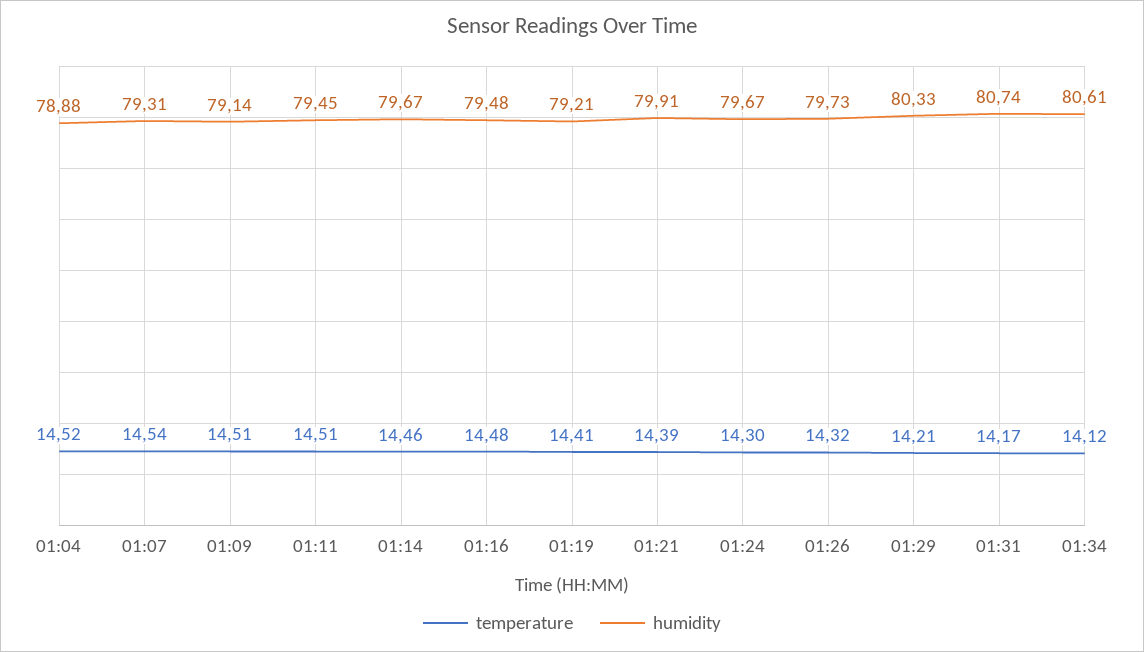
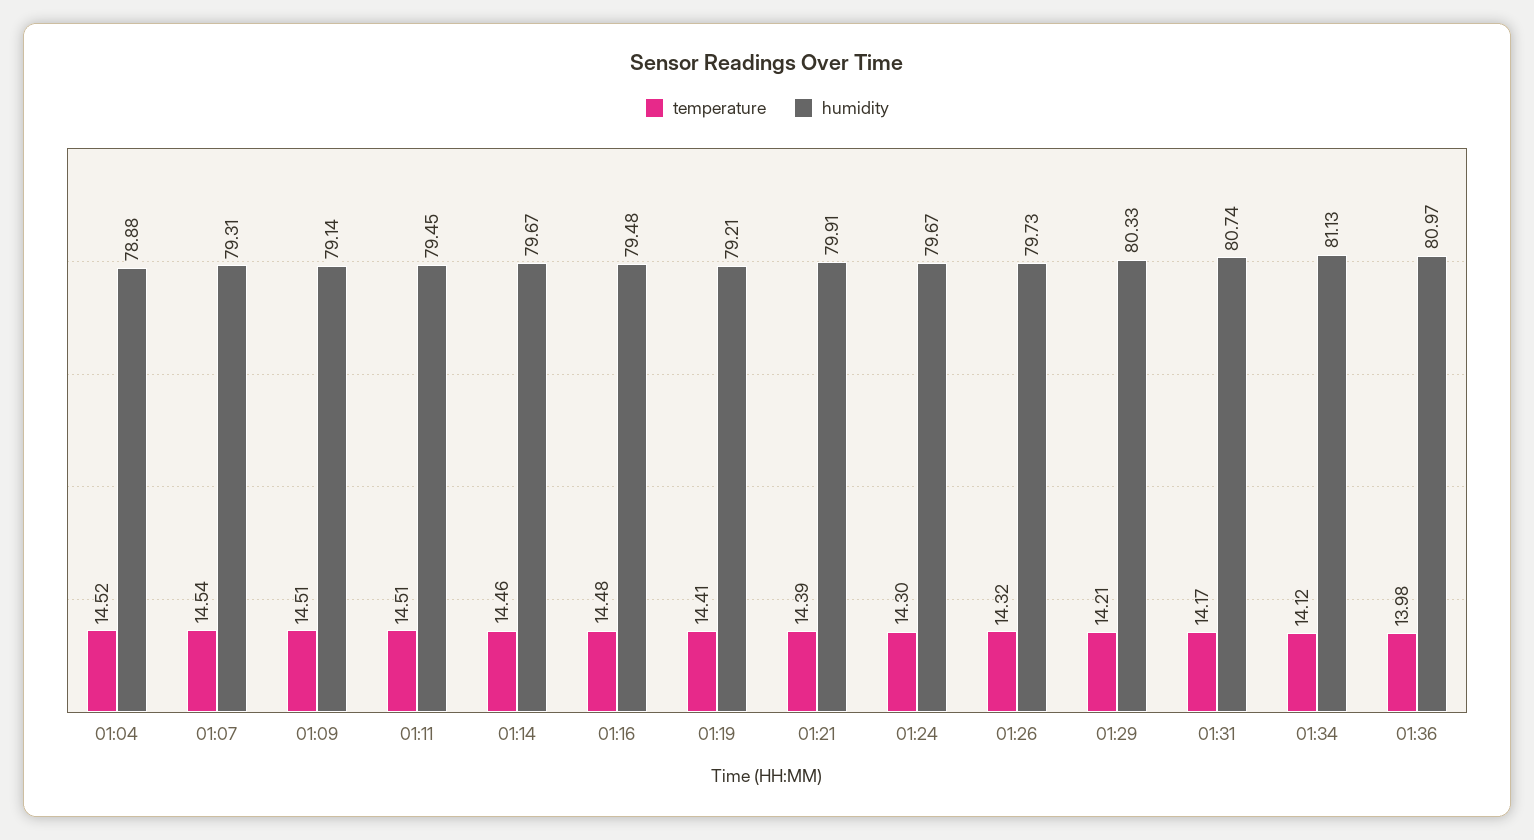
humidity, 01:34: 80.61 -> 81.13
temperature, 01:36: none -> 13.98
humidity, 01:36: none -> 80.97

